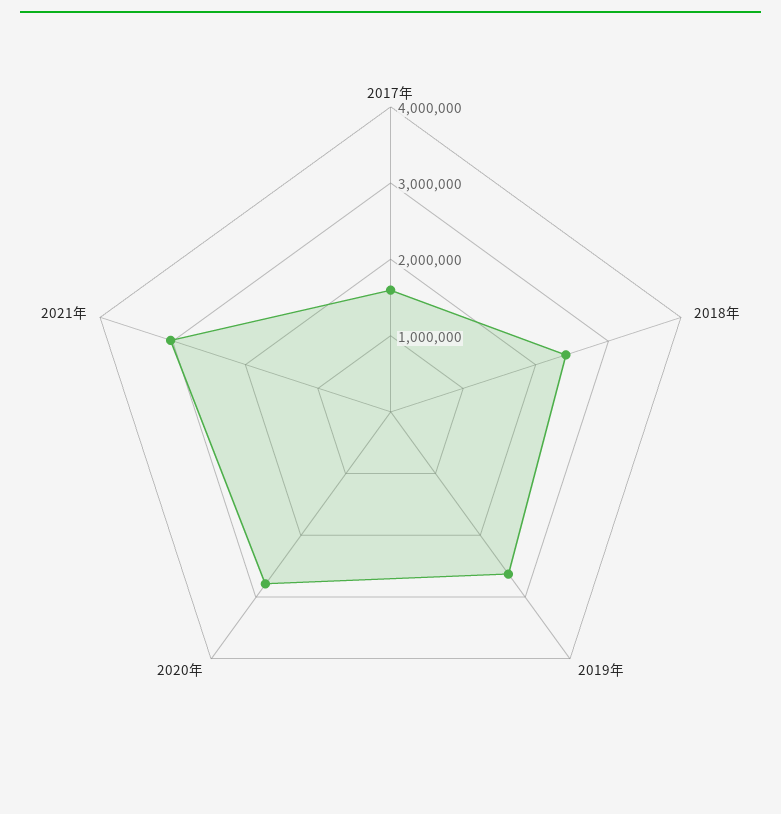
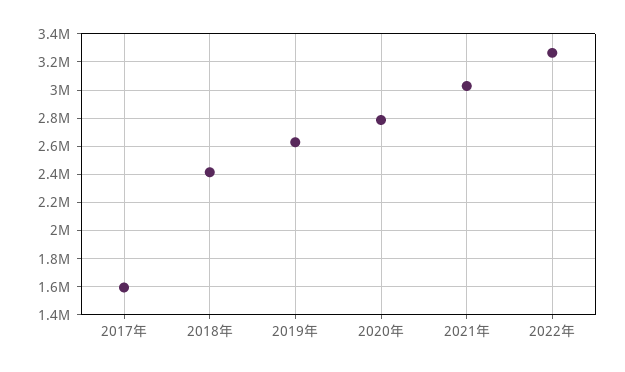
2022年: none -> 3250000

